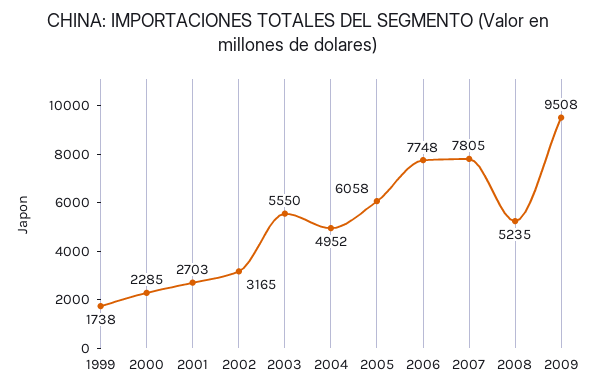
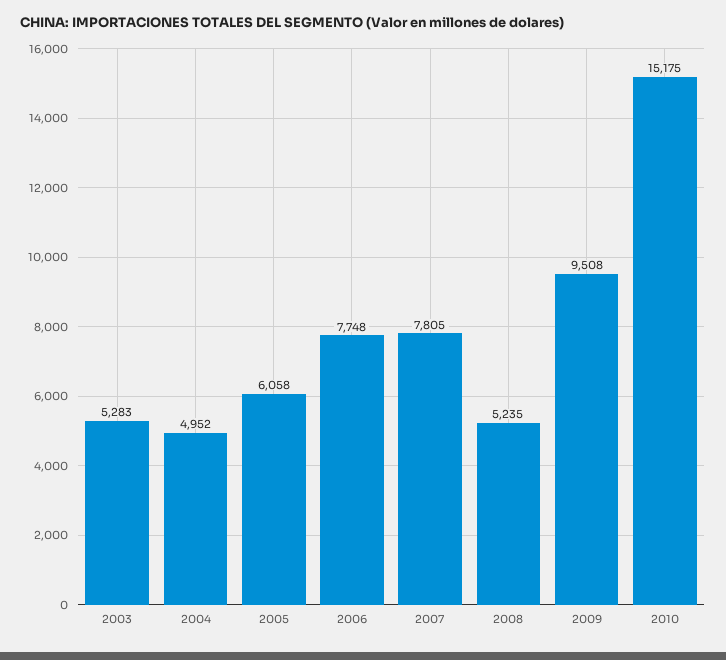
1999: 1738 -> none
2000: 2285 -> none
2001: 2703 -> none
2002: 3165 -> none
2003: 5550 -> 5283
2010: none -> 15175

